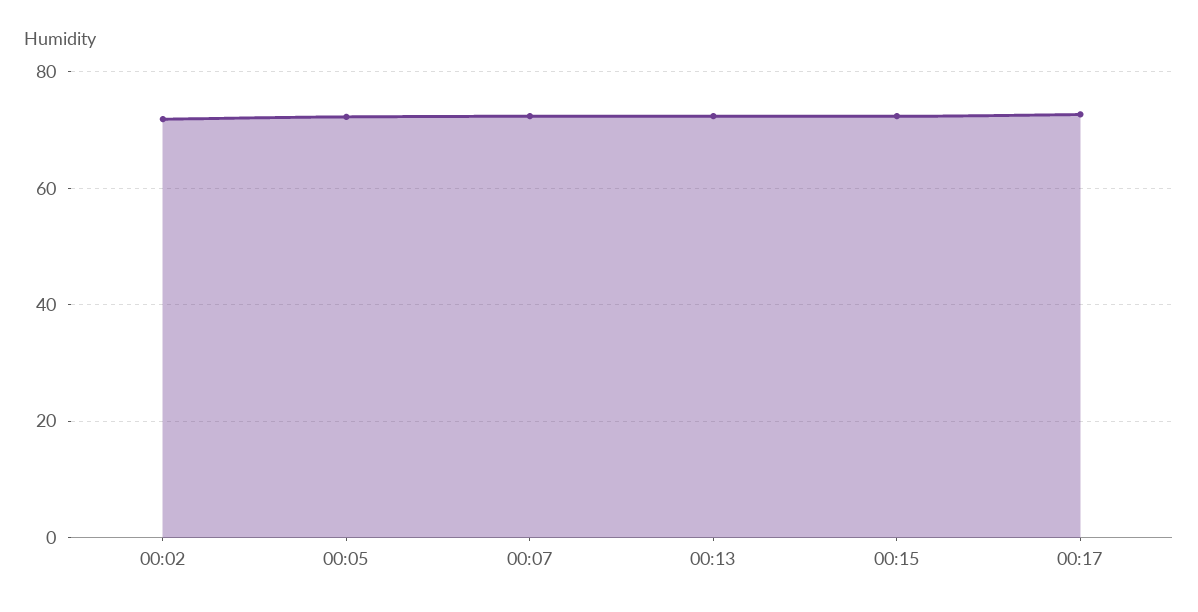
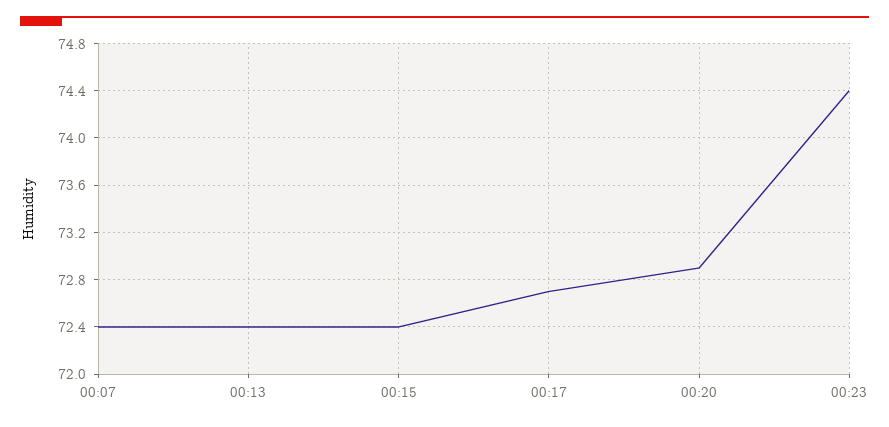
00:02: 72 -> none
00:05: 72 -> none
00:20: none -> 72.9
00:23: none -> 74.4

